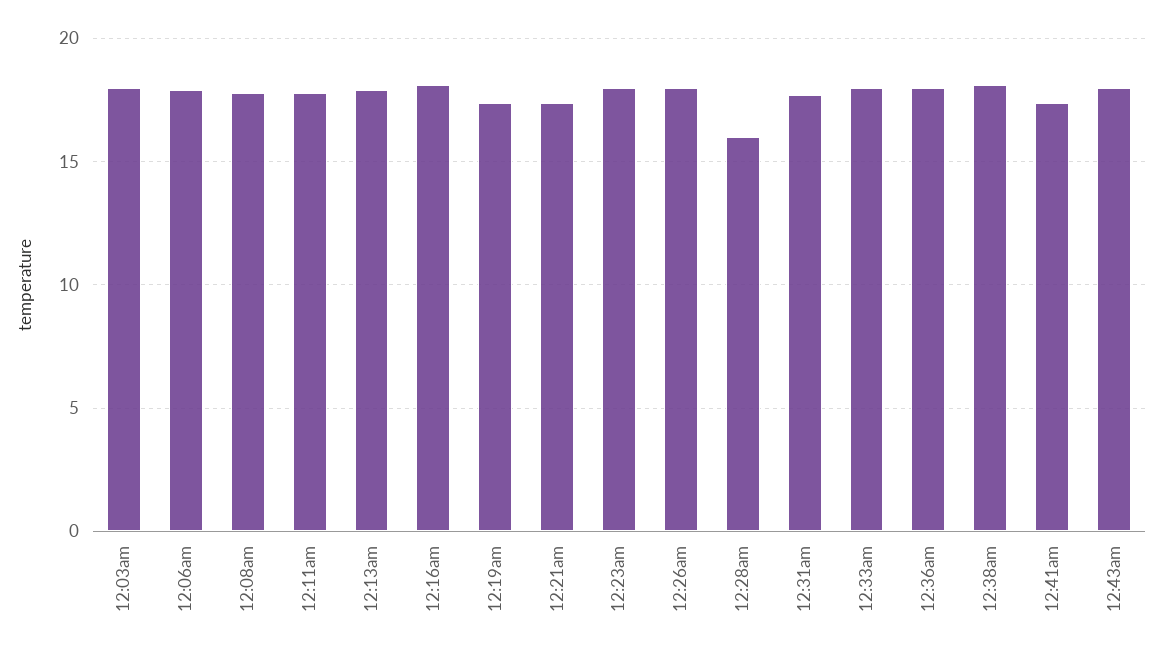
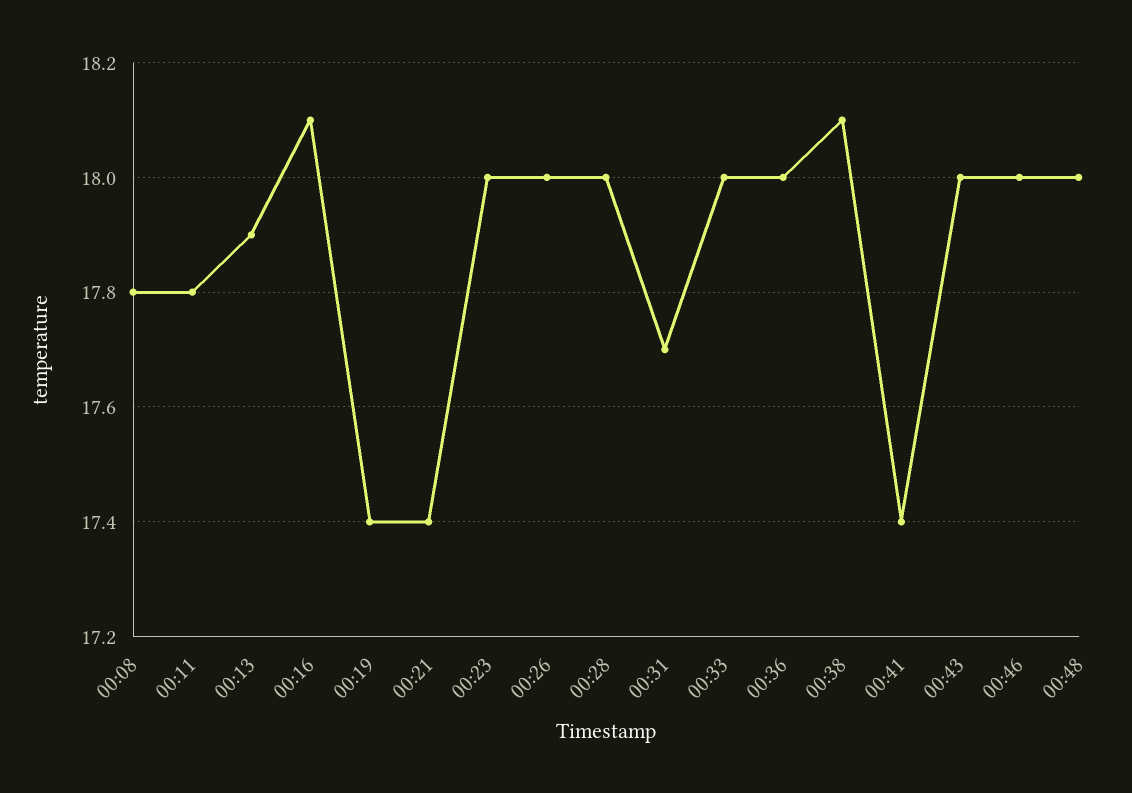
12:03am: 18 -> none
12:06am: 18 -> none
12:28am: 16 -> 18
00:46: none -> 18
00:48: none -> 18

